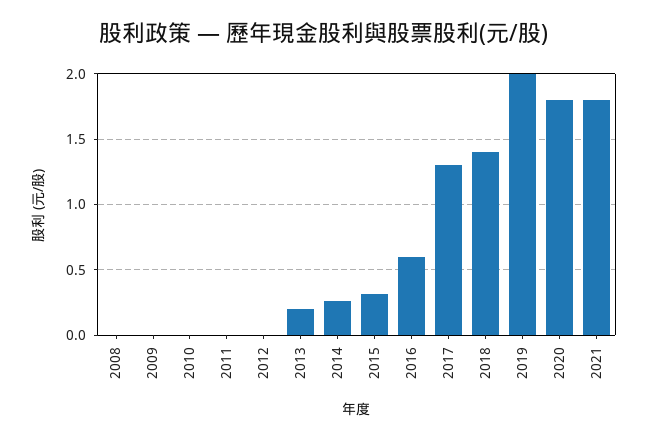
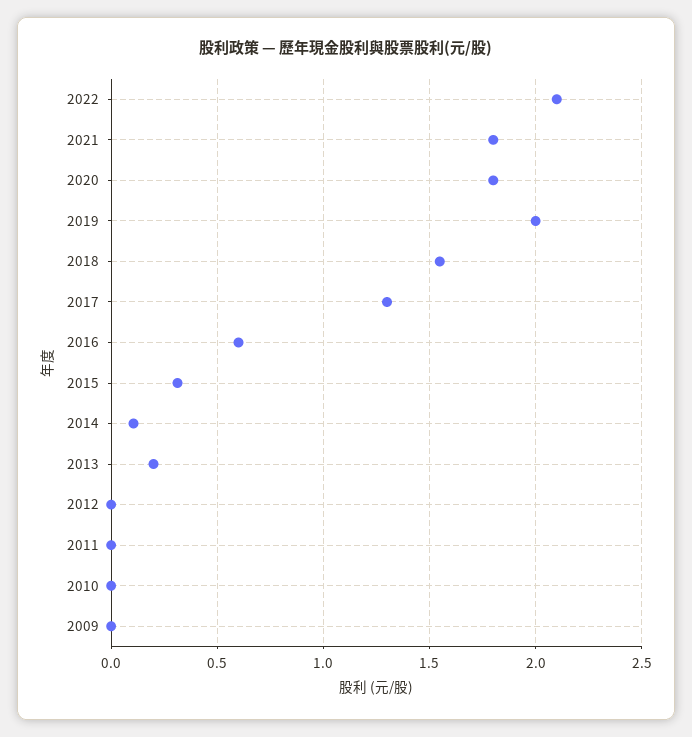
2008: 0 -> none
2014: 0.25 -> 0.1
2018: 1.4 -> 1.55
2022: none -> 2.1

